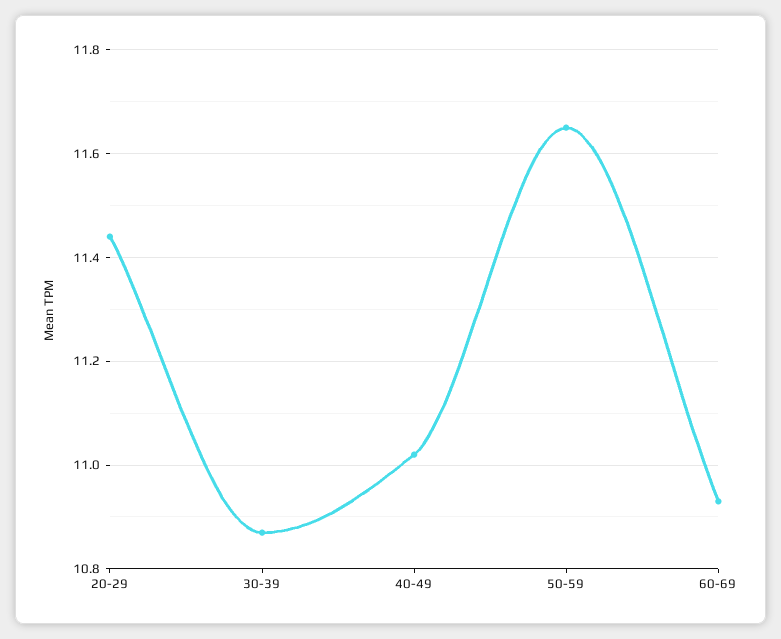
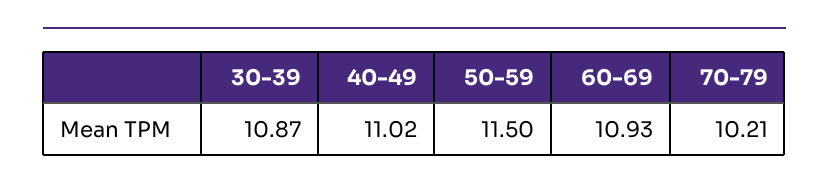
20-29: 11.45 -> none
50-59: 11.65 -> 11.5
70-79: none -> 10.21

